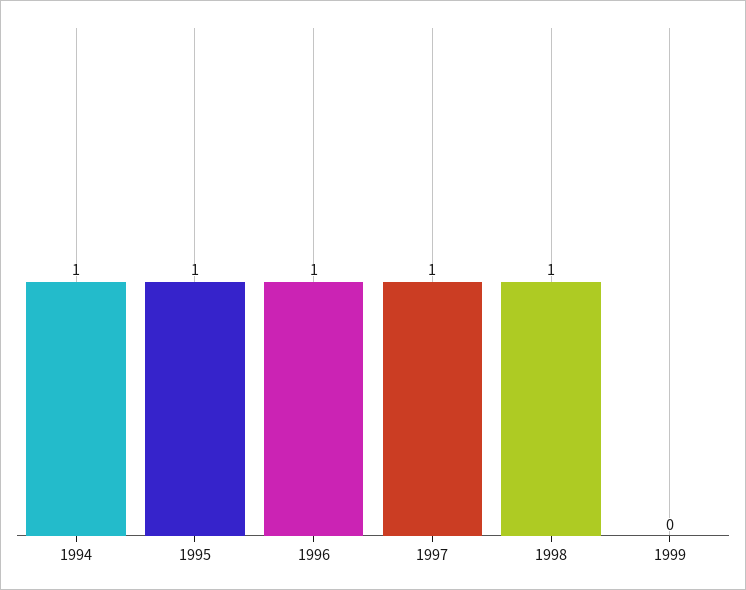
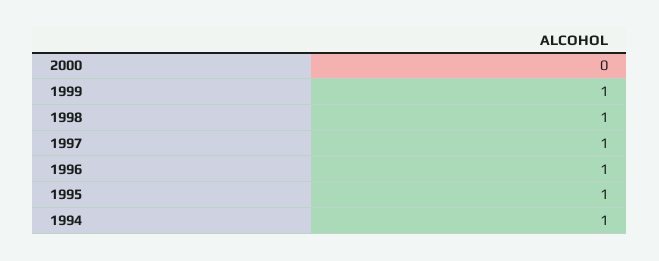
1999: 0 -> 1
2000: none -> 0

